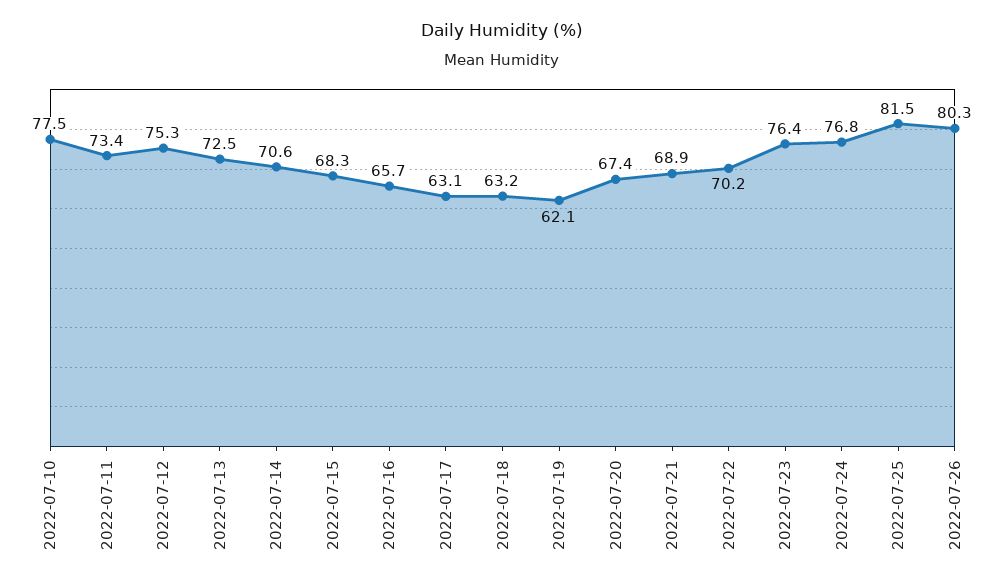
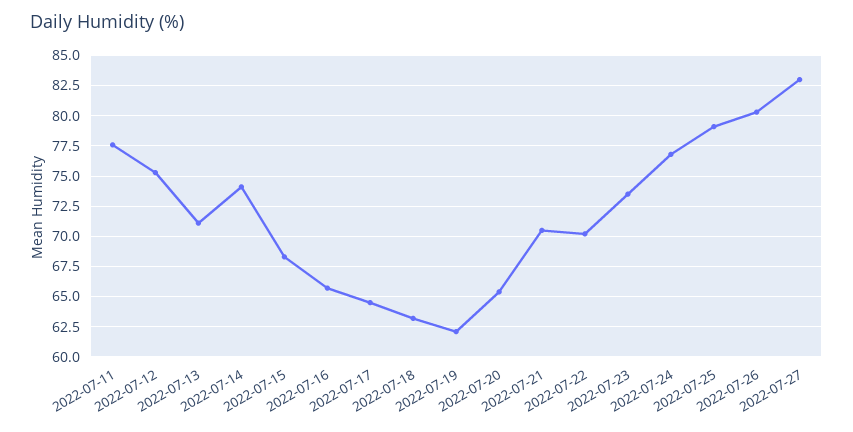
2022-07-10: 77.5 -> none
2022-07-11: 73.4 -> 77.5
2022-07-13: 72.5 -> 71
2022-07-14: 70.6 -> 74
2022-07-17: 63.1 -> 64.5
2022-07-20: 67.4 -> 65.5
2022-07-21: 68.9 -> 70.5
2022-07-23: 76.4 -> 73.5
2022-07-25: 81.5 -> 79
2022-07-27: none -> 83

